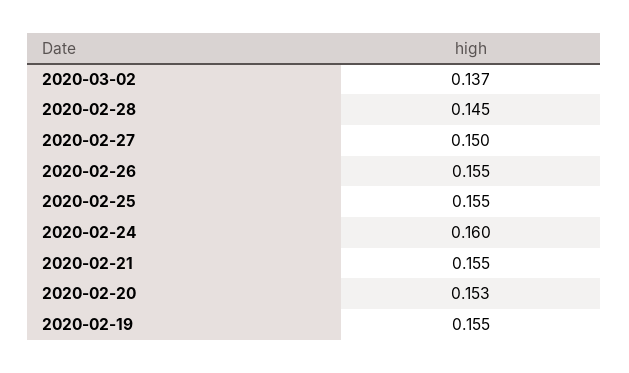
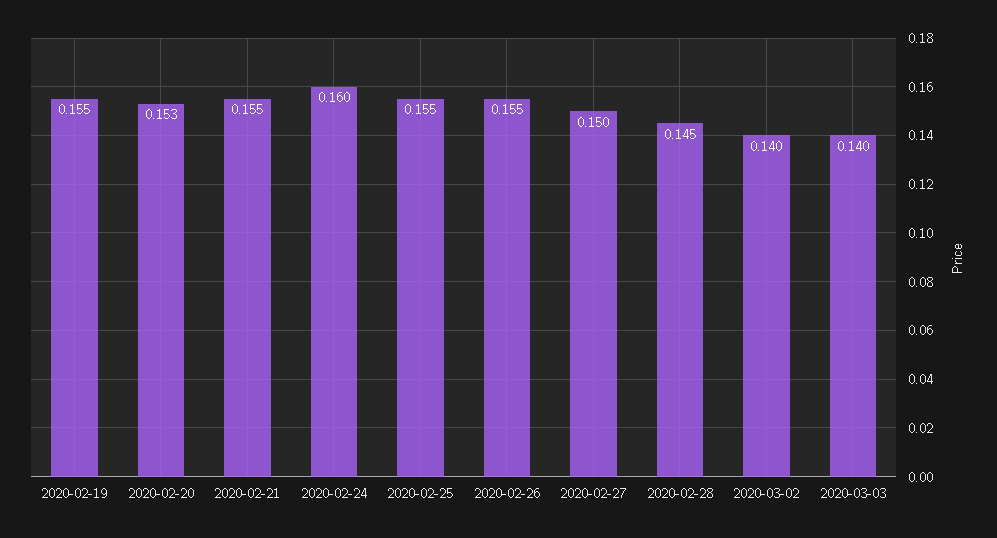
2020-03-02: 0.137 -> 0.14
2020-03-03: none -> 0.14

